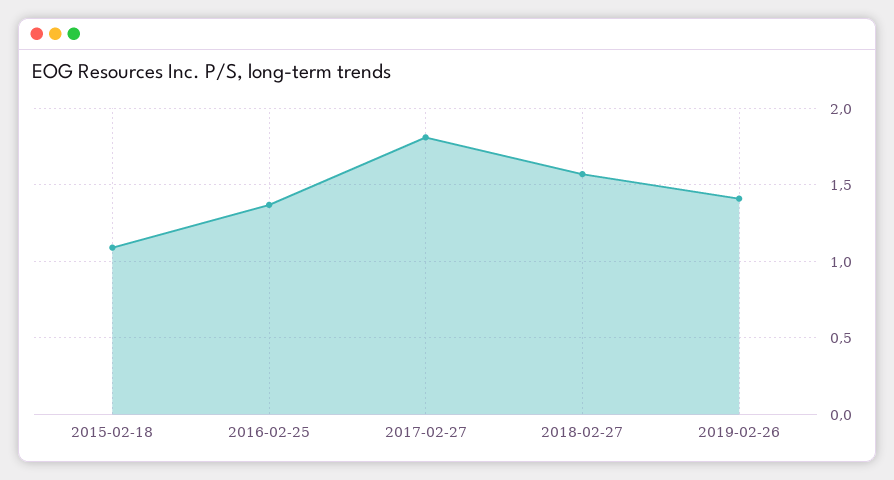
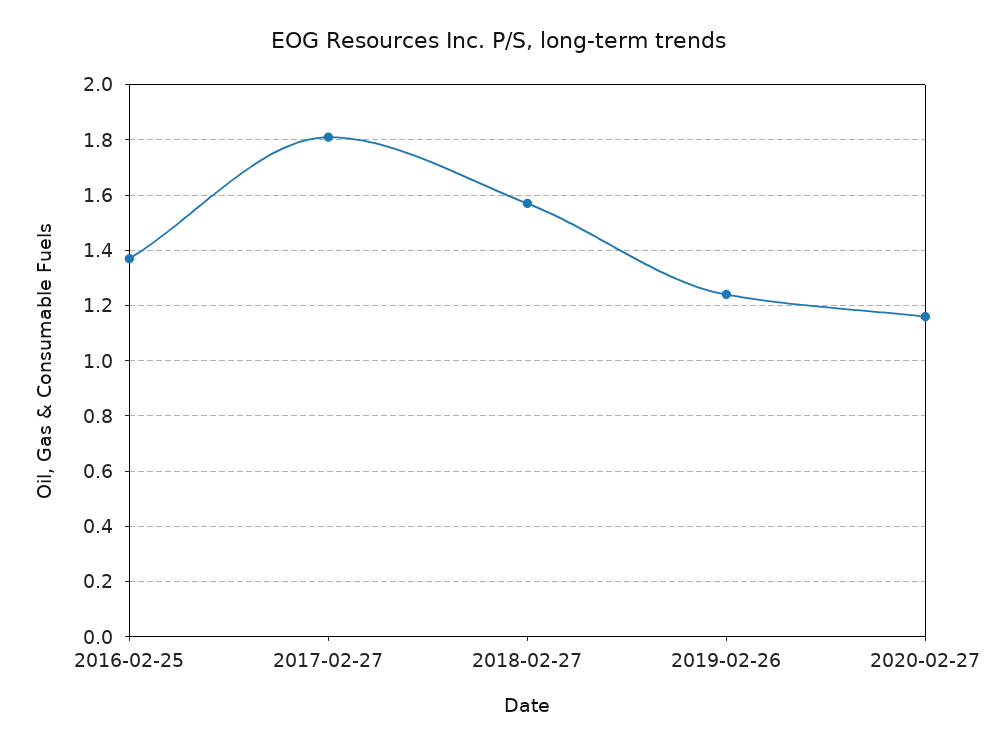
2015-02-18: 1.1 -> none
2019-02-26: 1.4 -> 1.25
2020-02-27: none -> 1.15

